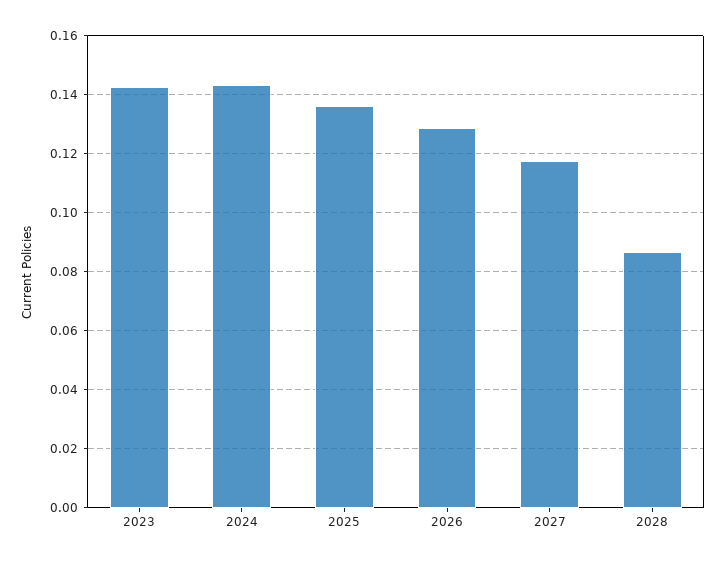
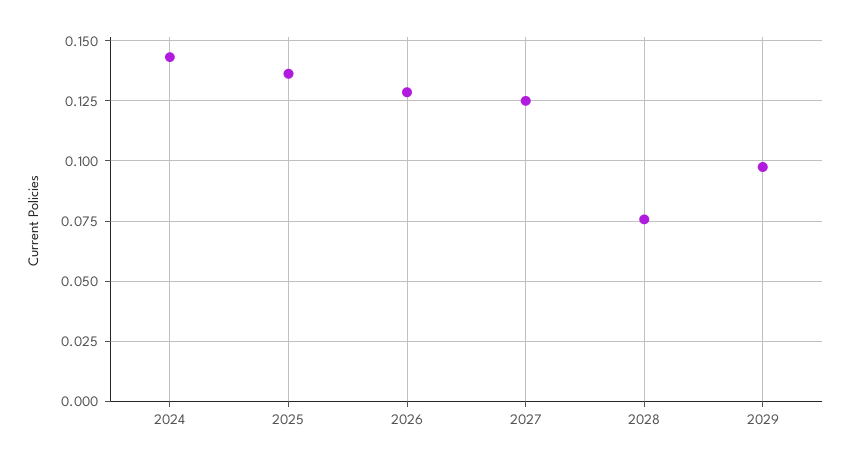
2023: 0.1425 -> none
2027: 0.1175 -> 0.125
2028: 0.0875 -> 0.075
2029: none -> 0.0975

